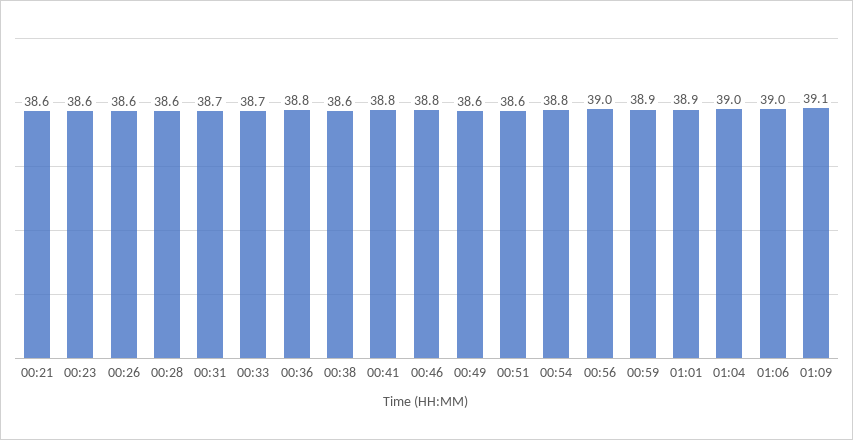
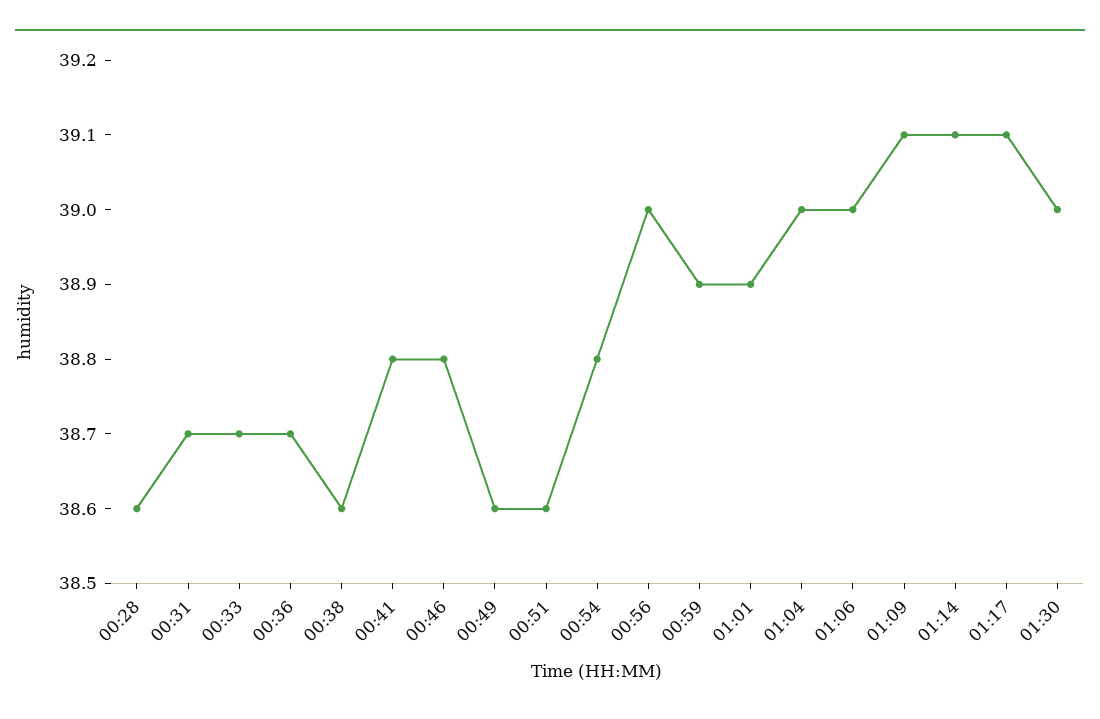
00:21: 38.6 -> none
00:23: 38.6 -> none
00:26: 38.6 -> none
00:36: 38.8 -> 38.7
01:14: none -> 39.1
01:17: none -> 39.1
01:30: none -> 39

